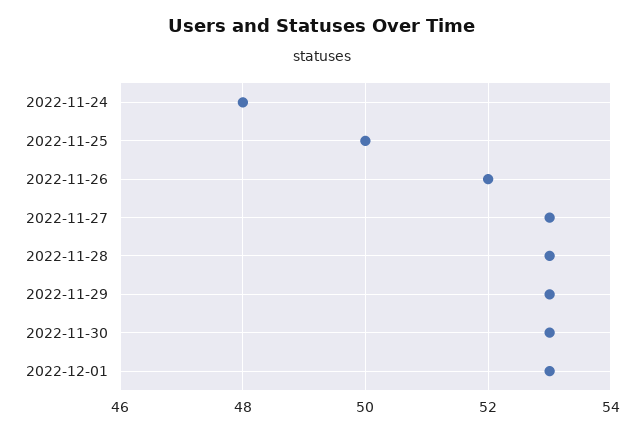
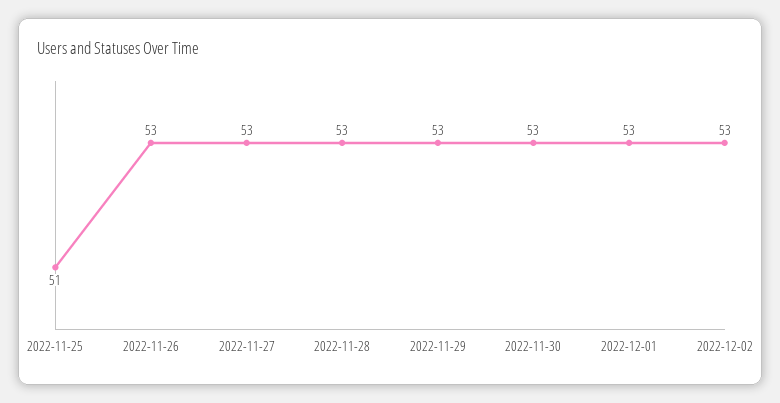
2022-11-24: 48 -> none
2022-11-25: 50 -> 51
2022-11-26: 52 -> 53
2022-12-02: none -> 53

